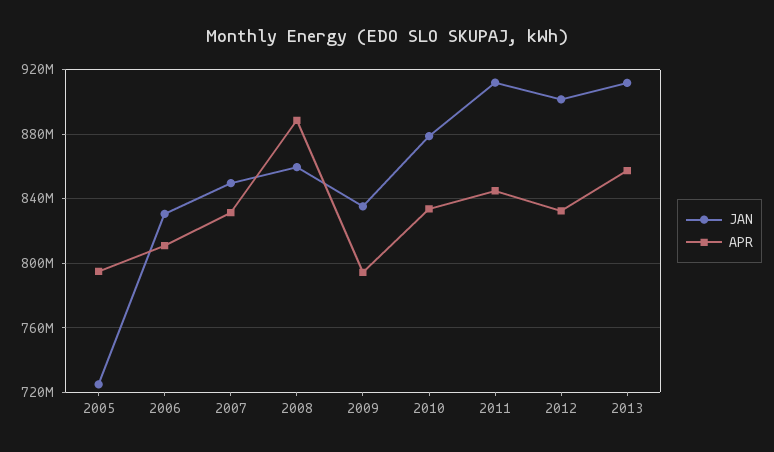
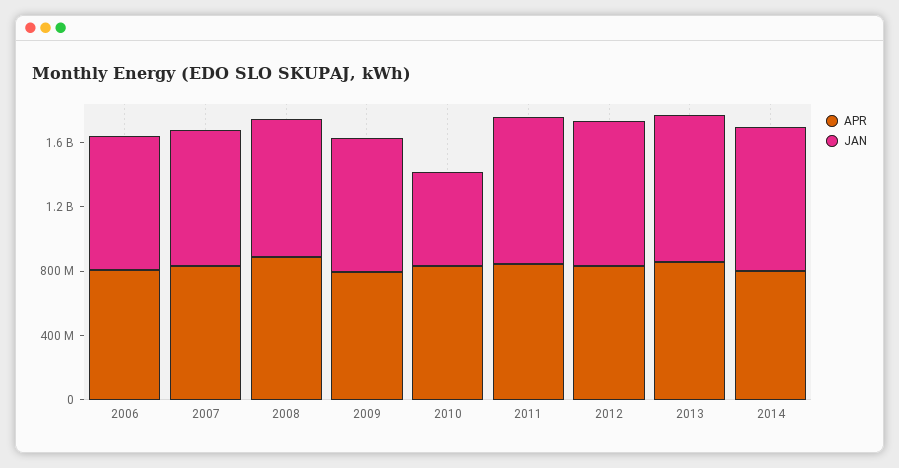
JAN, 2005: 725000000 -> none
APR, 2005: 795000000 -> none
JAN, 2010: 880000000 -> 600000000
APR, 2014: none -> 800000000
JAN, 2014: none -> 900000000

